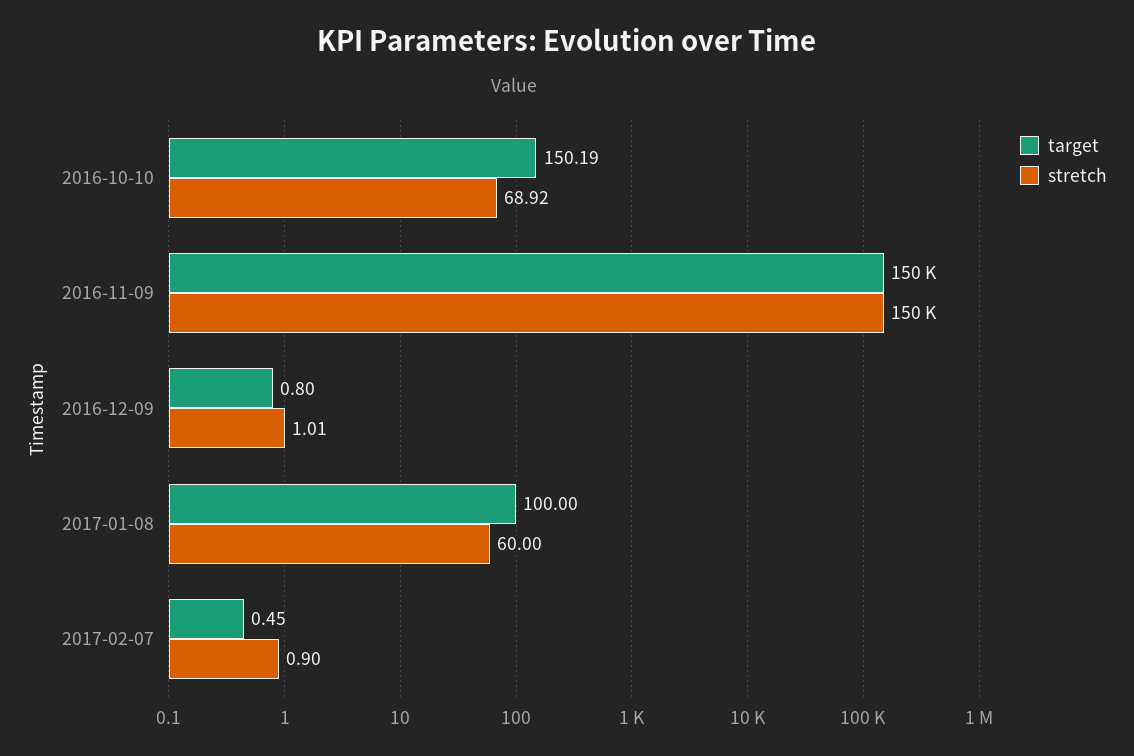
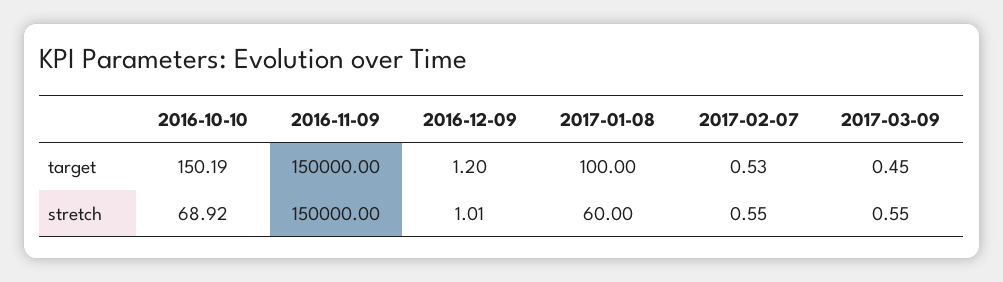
target, 2016-12-09: 0.8 -> 1.2
target, 2017-02-07: 0.45 -> 0.53
stretch, 2017-02-07: 0.9 -> 0.55
target, 2017-03-09: none -> 0.45
stretch, 2017-03-09: none -> 0.55

